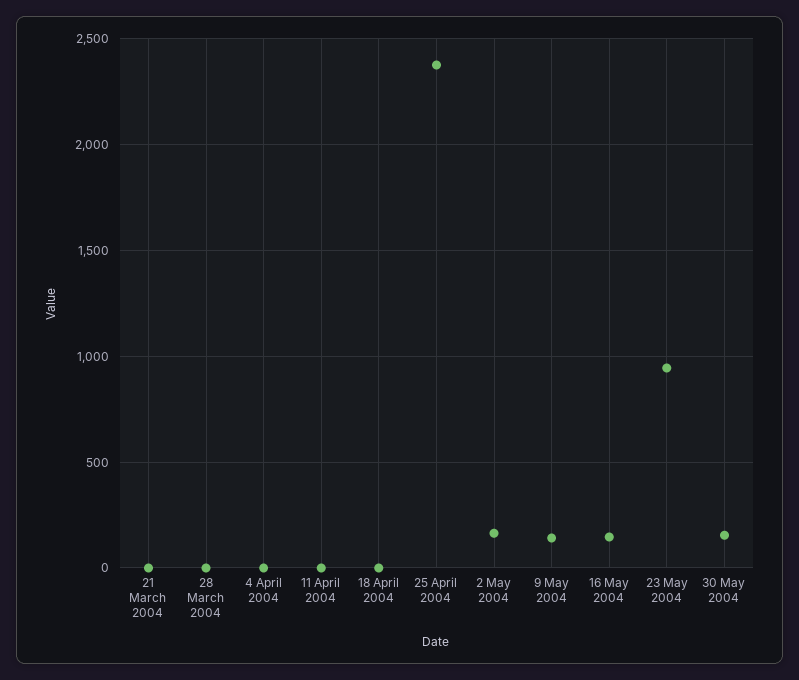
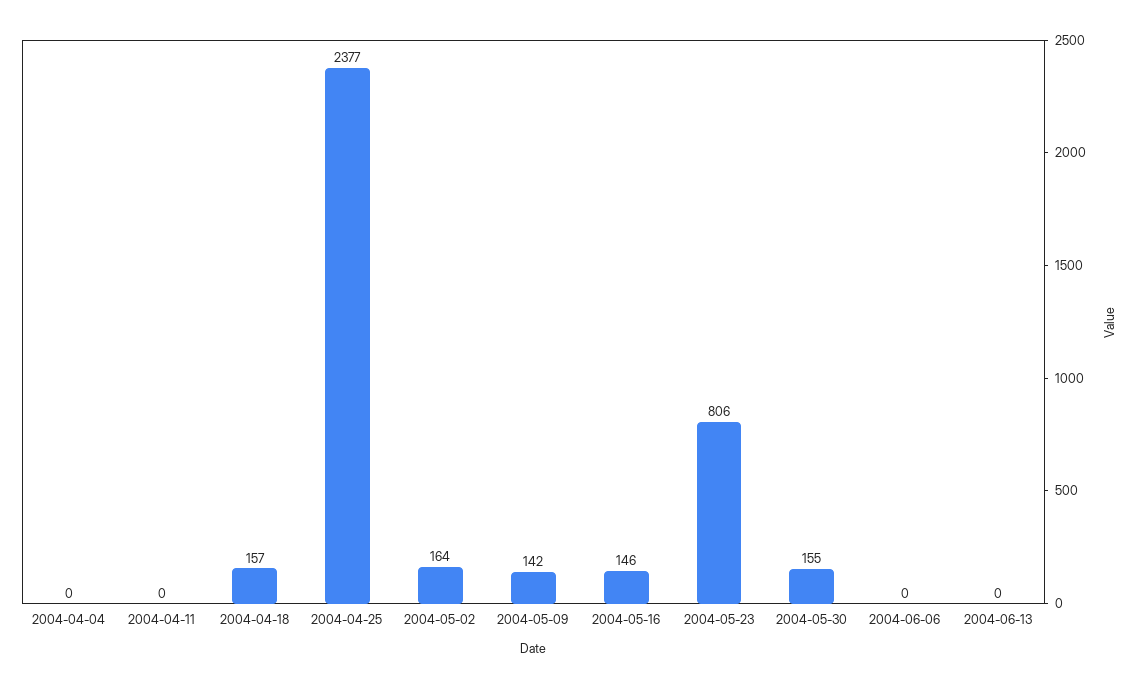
21 March 2004: 0 -> none
28 March 2004: 0 -> none
18 April 2004: 0 -> 157
23 May 2004: 950 -> 806
2004-06-06: none -> 0
2004-06-13: none -> 0

